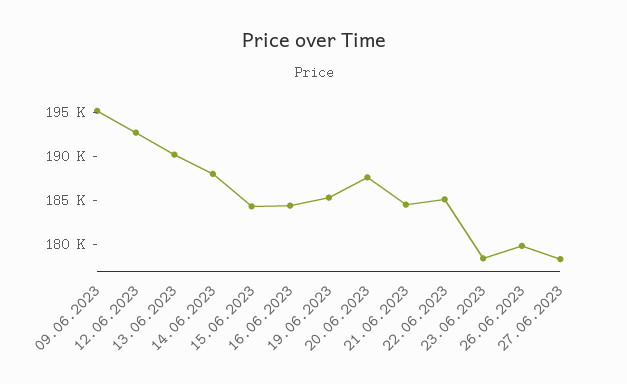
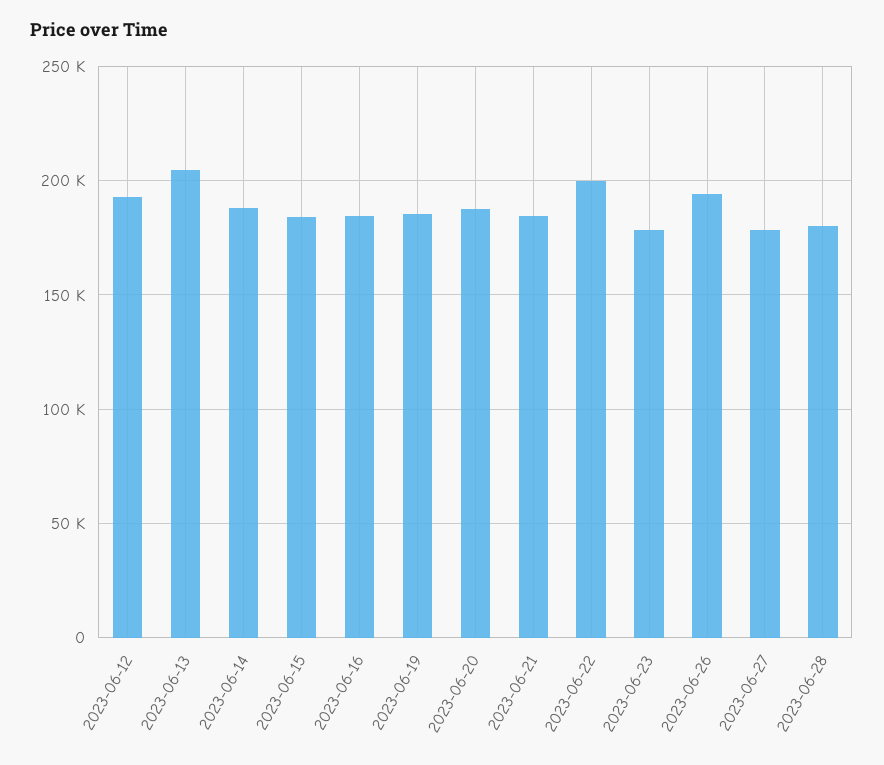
09.06.2023: 195000 -> none
13.06.2023: 190000 -> 205000
22.06.2023: 185000 -> 200000
26.06.2023: 180000 -> 195000
2023-06-28: none -> 180000

